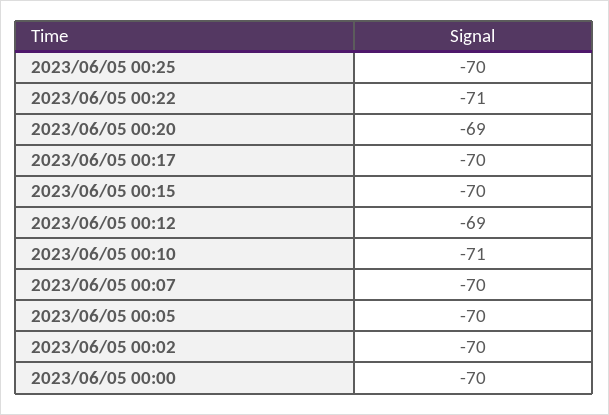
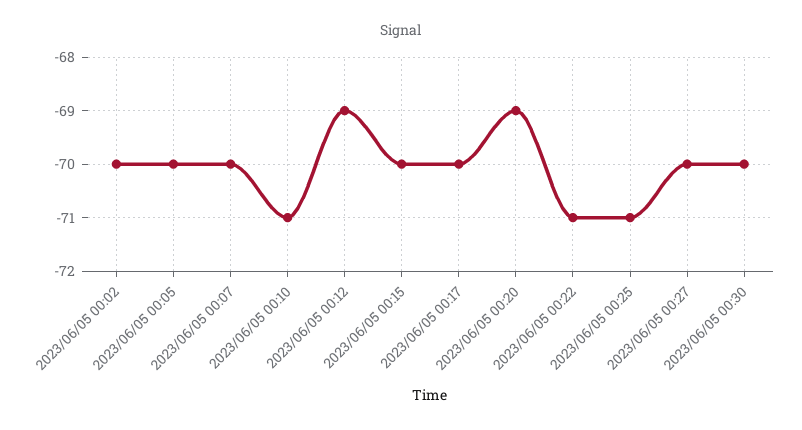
2023/06/05 00:25: -70 -> -71
2023/06/05 00:00: -70 -> none
2023/06/05 00:27: none -> -70
2023/06/05 00:30: none -> -70

